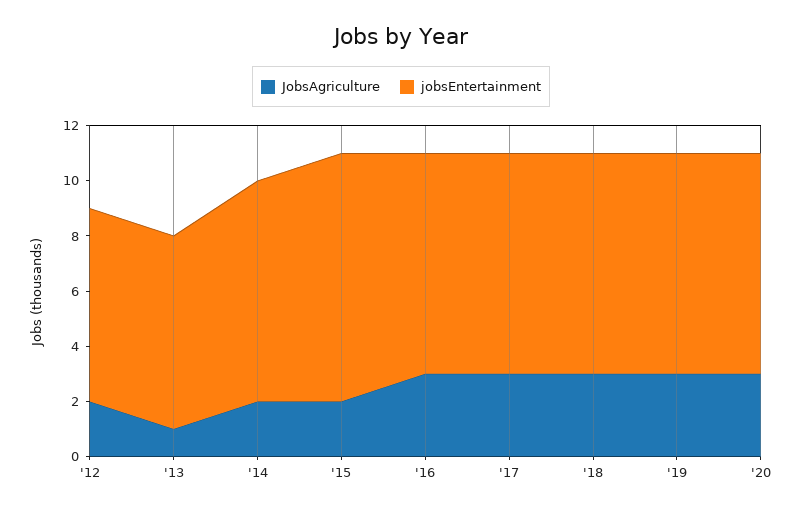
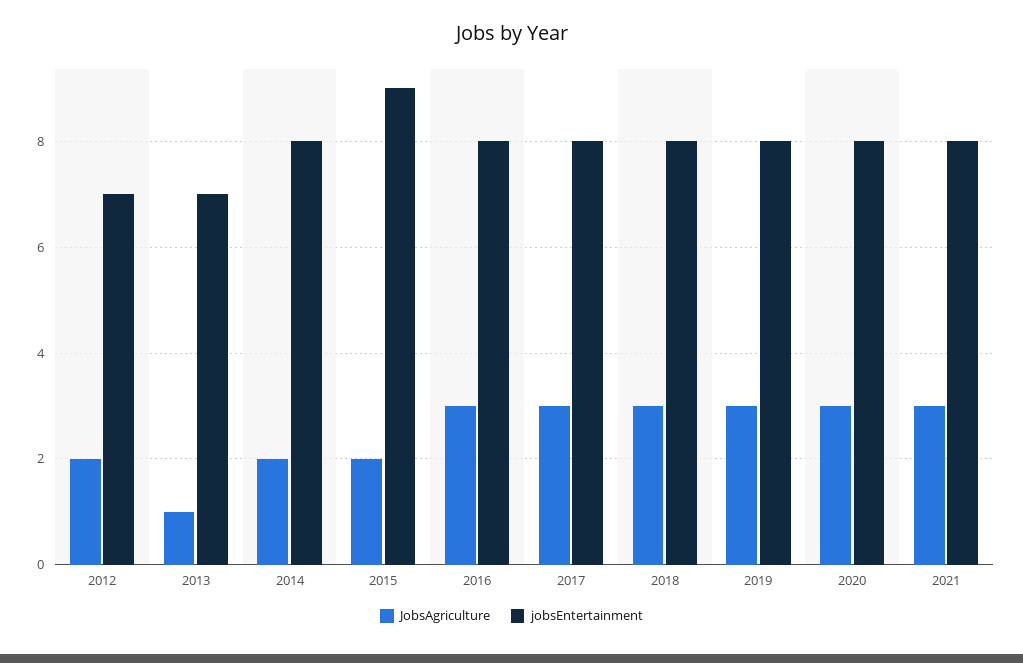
JobsAgriculture, 2021: none -> 3
jobsEntertainment, 2021: none -> 8

